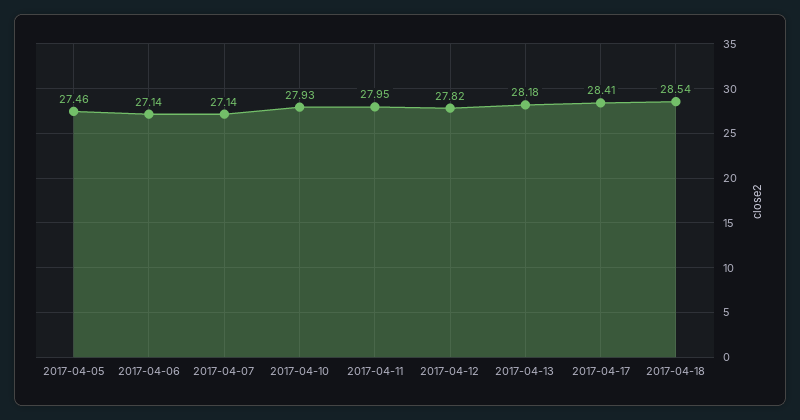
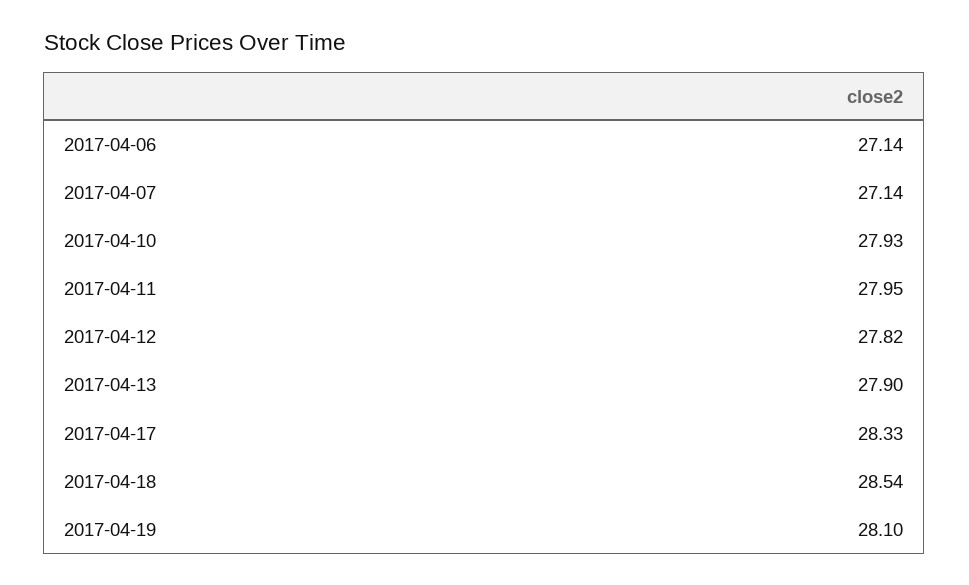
2017-04-05: 27.46 -> none
2017-04-13: 28.18 -> 27.9
2017-04-17: 28.41 -> 28.33
2017-04-19: none -> 28.1

